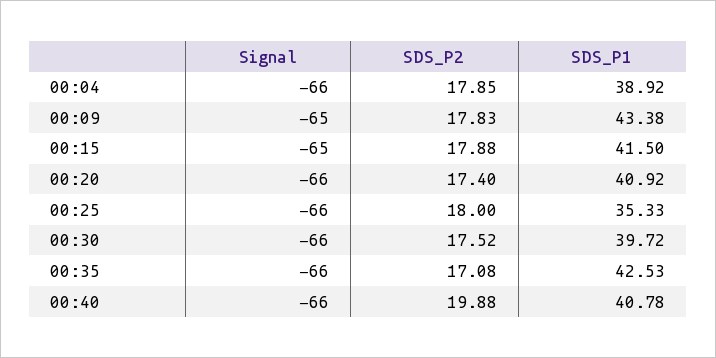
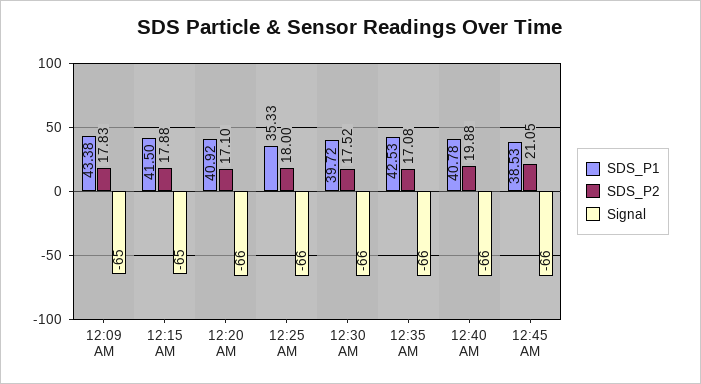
Signal, 00:04: -66 -> none
SDS_P2, 00:04: 17.85 -> none
SDS_P1, 00:04: 38.92 -> none
SDS_P2, 00:20: 17.4 -> 17.1
SDS_P1, 12:45 AM: none -> 38.53
SDS_P2, 12:45 AM: none -> 21.05
Signal, 12:45 AM: none -> -66

